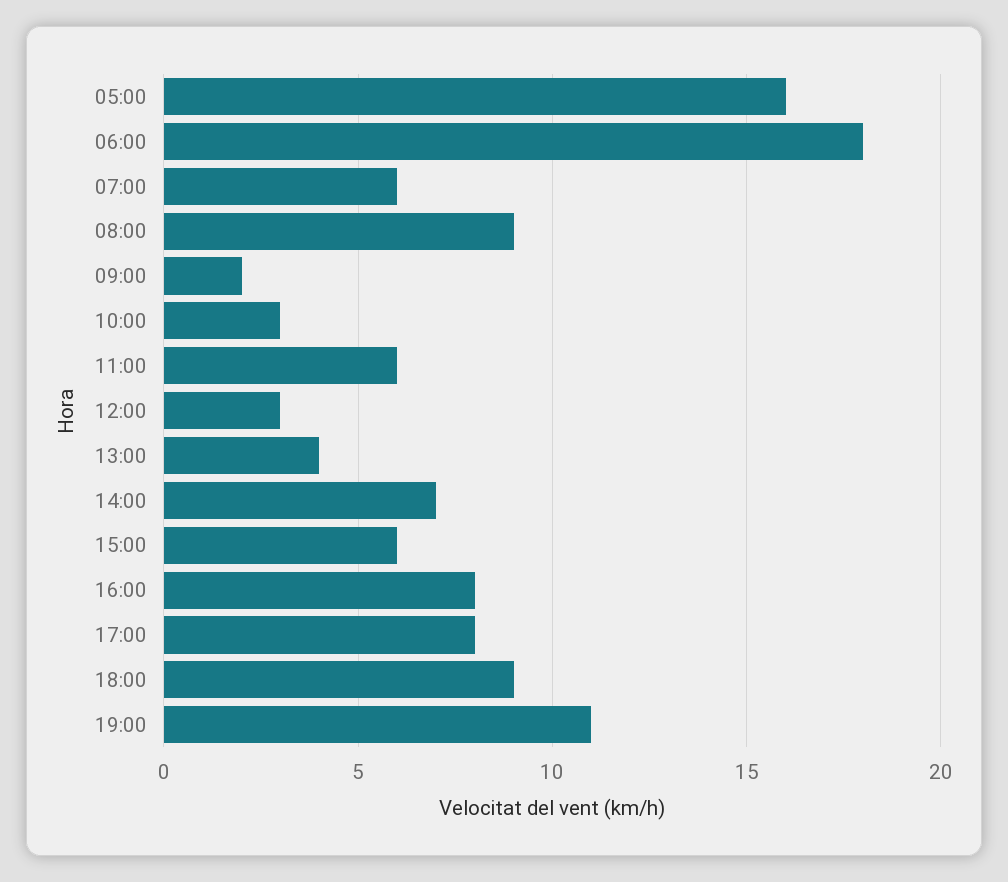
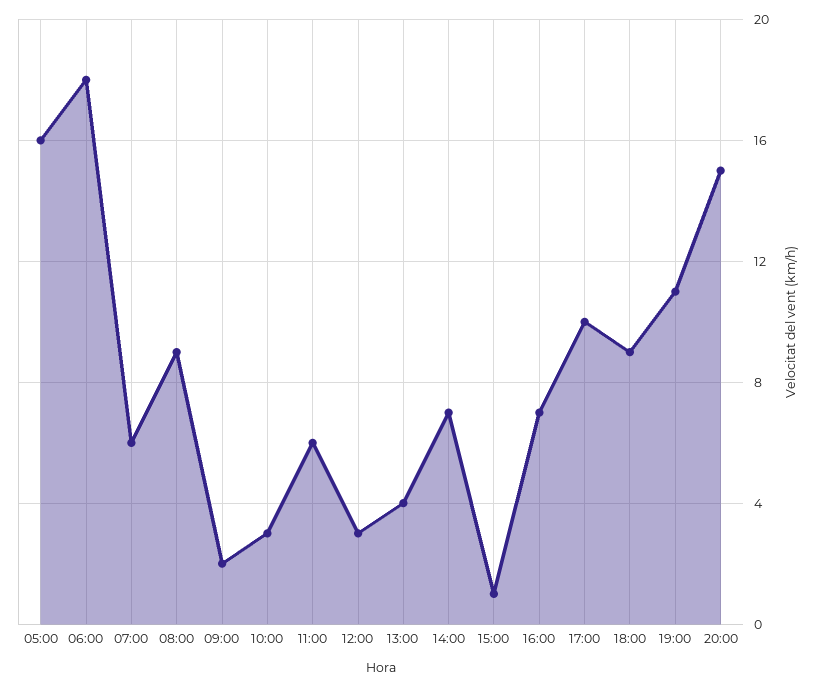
15:00: 6 -> 1
16:00: 8 -> 7
17:00: 8 -> 10
20:00: none -> 15

